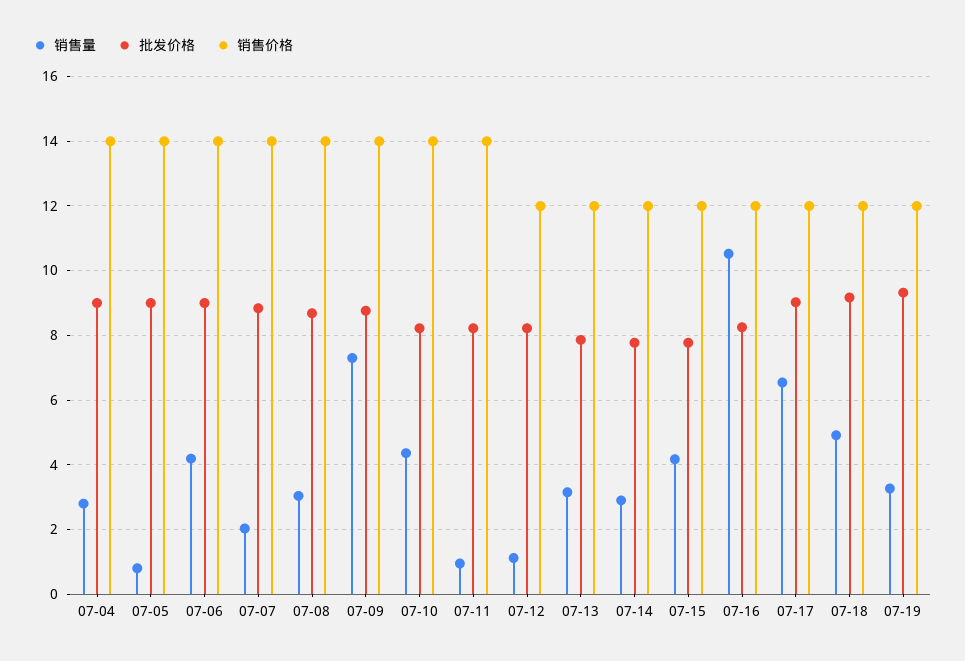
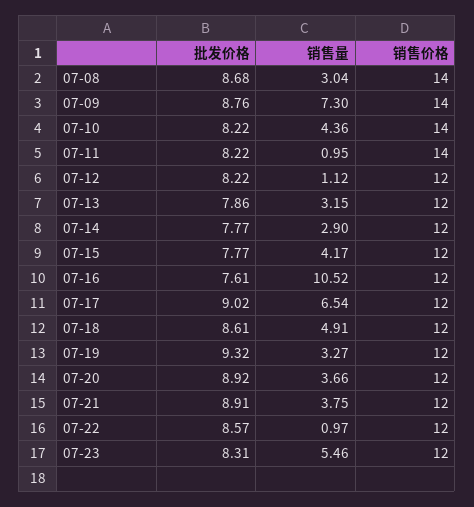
销售量, 07-04: 2.8 -> none
批发价格, 07-04: 9 -> none
销售价格, 07-04: 14 -> none
销售量, 07-05: 0.8 -> none
批发价格, 07-05: 9 -> none
销售价格, 07-05: 14 -> none
销售量, 07-06: 4.2 -> none
批发价格, 07-06: 9 -> none
销售价格, 07-06: 14 -> none
销售量, 07-07: 2 -> none
批发价格, 07-07: 8.8 -> none
销售价格, 07-07: 14 -> none
批发价格, 07-16: 8.2 -> 7.61
批发价格, 07-18: 9.2 -> 8.61
批发价格, 07-20: none -> 8.92
销售量, 07-20: none -> 3.66
销售价格, 07-20: none -> 12
批发价格, 07-21: none -> 8.91
销售量, 07-21: none -> 3.75
销售价格, 07-21: none -> 12
批发价格, 07-22: none -> 8.57
销售量, 07-22: none -> 0.97
销售价格, 07-22: none -> 12
批发价格, 07-23: none -> 8.31
销售量, 07-23: none -> 5.46
销售价格, 07-23: none -> 12

